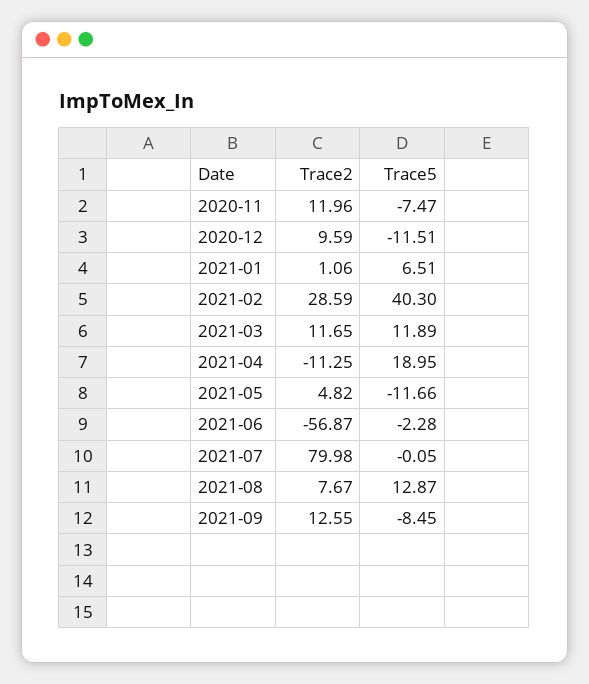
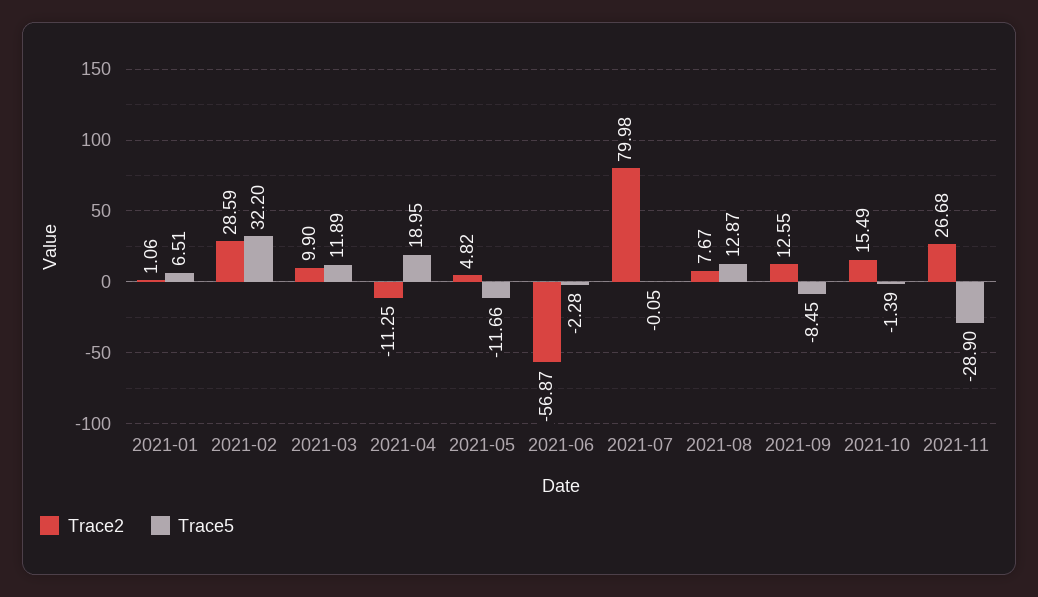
Trace2, 2020-11: 11.96 -> none
Trace5, 2020-11: -7.47 -> none
Trace2, 2020-12: 9.59 -> none
Trace5, 2020-12: -11.51 -> none
Trace5, 2021-02: 40.3 -> 32.2
Trace2, 2021-03: 11.65 -> 9.9
Trace2, 2021-10: none -> 15.49
Trace5, 2021-10: none -> -1.39
Trace2, 2021-11: none -> 26.68
Trace5, 2021-11: none -> -28.9

